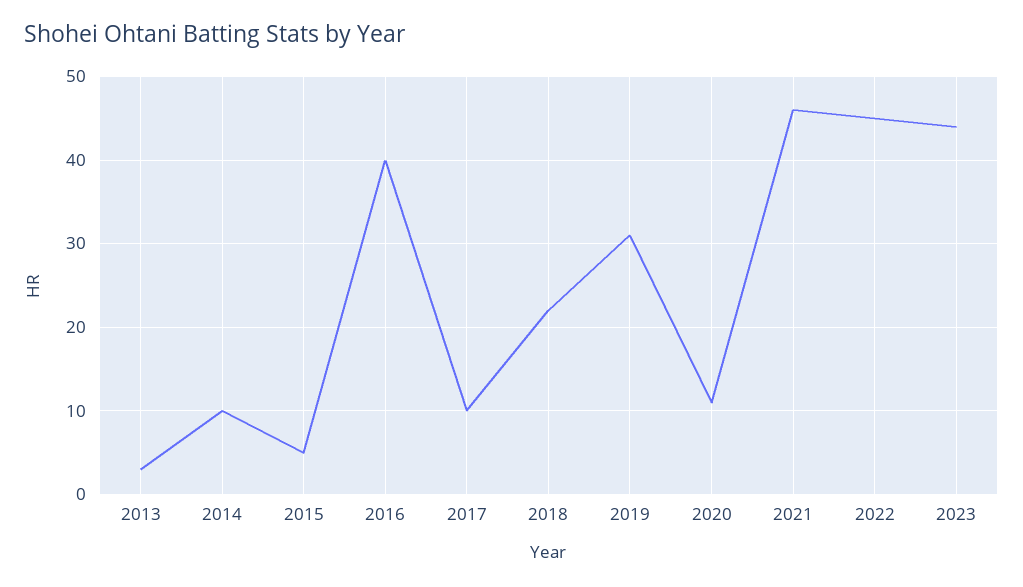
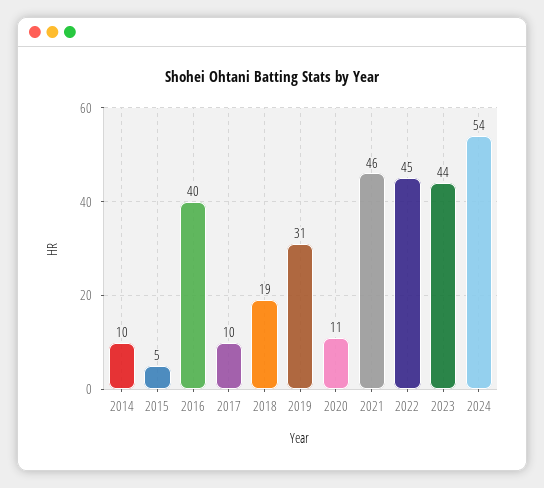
2013: 3 -> none
2018: 22 -> 19
2024: none -> 54

